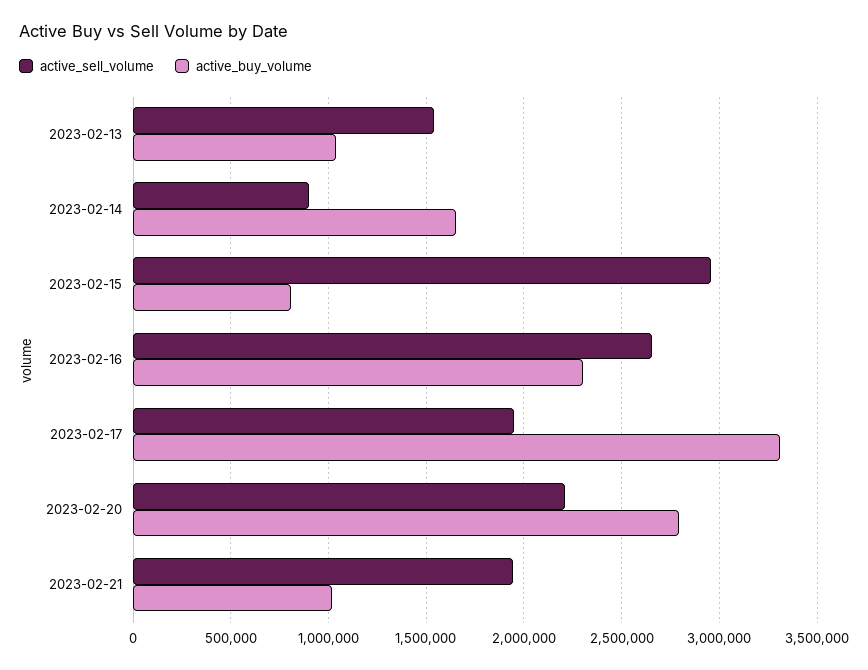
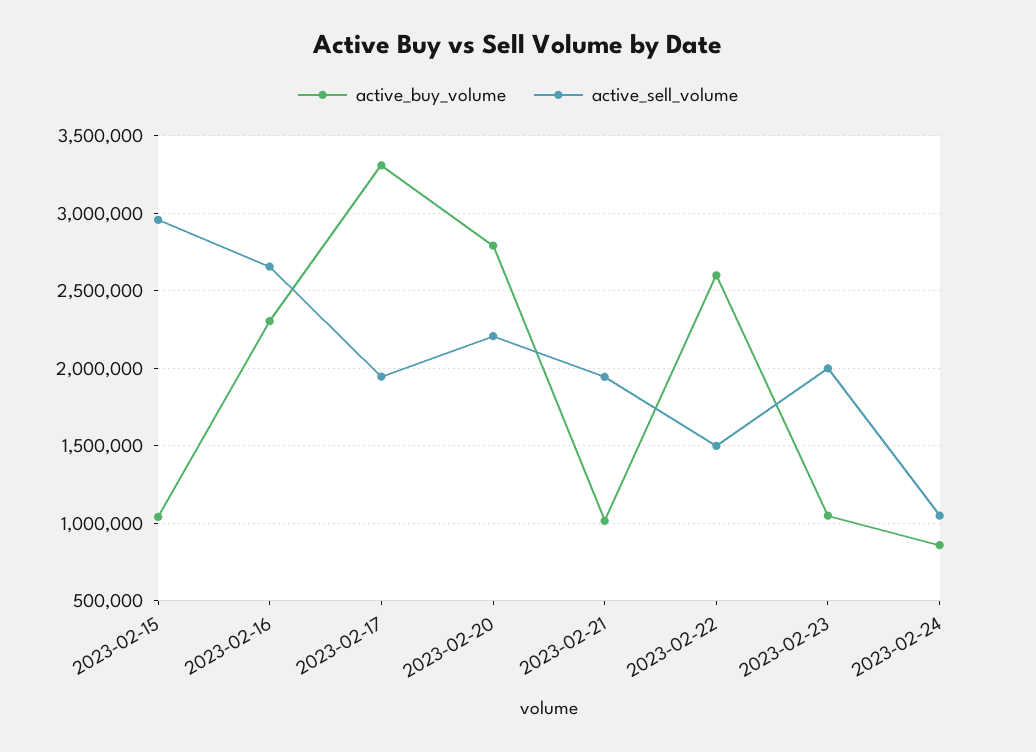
active_sell_volume, 2023-02-13: 1550000 -> none
active_buy_volume, 2023-02-13: 1050000 -> none
active_sell_volume, 2023-02-14: 900000 -> none
active_buy_volume, 2023-02-14: 1650000 -> none
active_buy_volume, 2023-02-15: 800000 -> 1050000
active_buy_volume, 2023-02-22: none -> 2600000
active_sell_volume, 2023-02-22: none -> 1500000
active_buy_volume, 2023-02-23: none -> 1050000
active_sell_volume, 2023-02-23: none -> 2000000
active_buy_volume, 2023-02-24: none -> 850000
active_sell_volume, 2023-02-24: none -> 1050000

